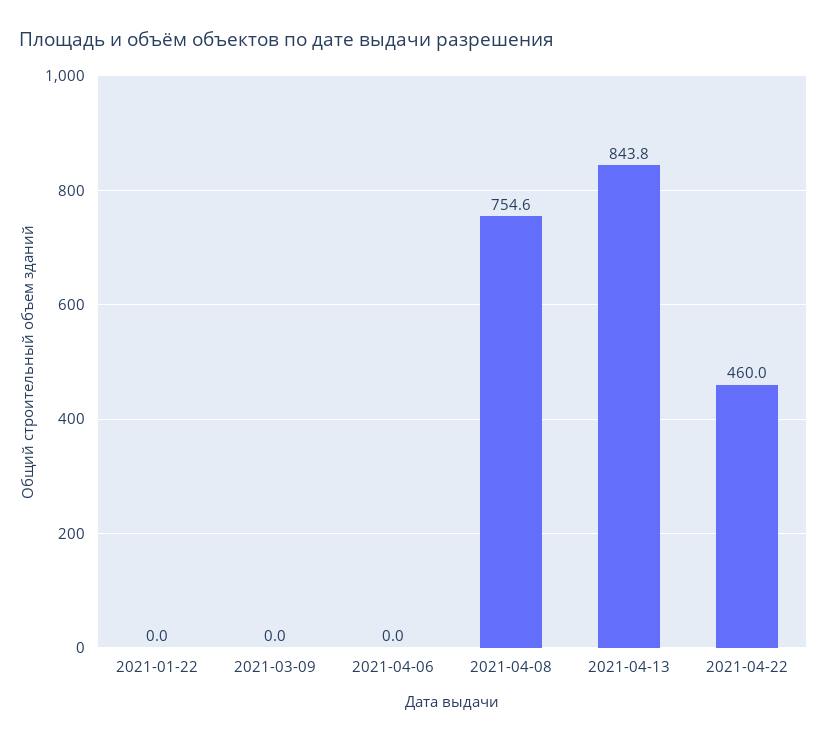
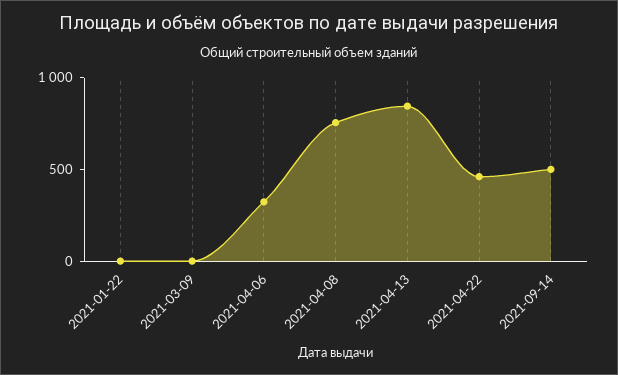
2021-04-06: 0 -> 300
2021-09-14: none -> 500

